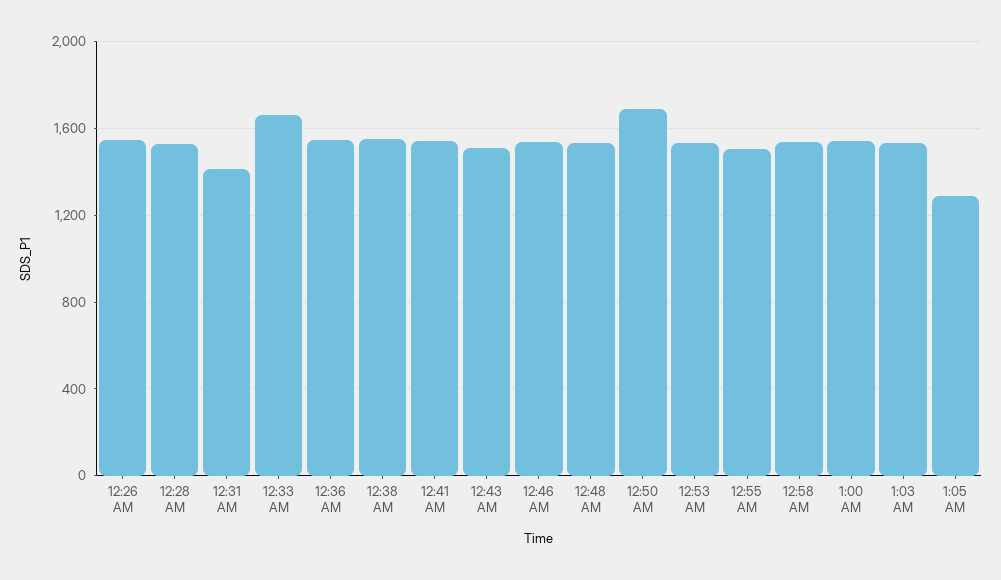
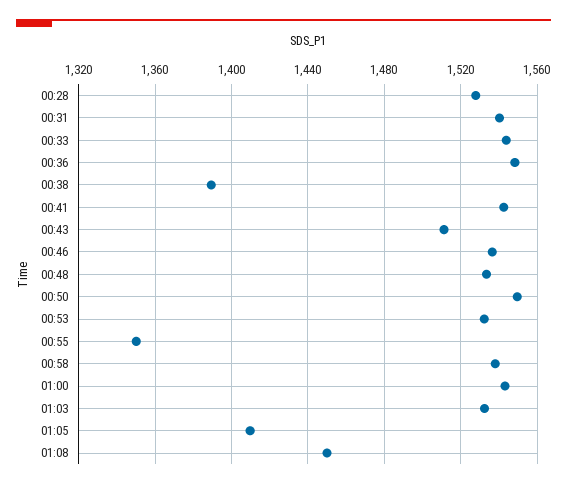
12:26 AM: 1550 -> none
12:31 AM: 1400 -> 1540
12:33 AM: 1650 -> 1545
12:38 AM: 1550 -> 1390
12:50 AM: 1700 -> 1550
12:55 AM: 1500 -> 1350
1:05 AM: 1300 -> 1410
01:08: none -> 1450

